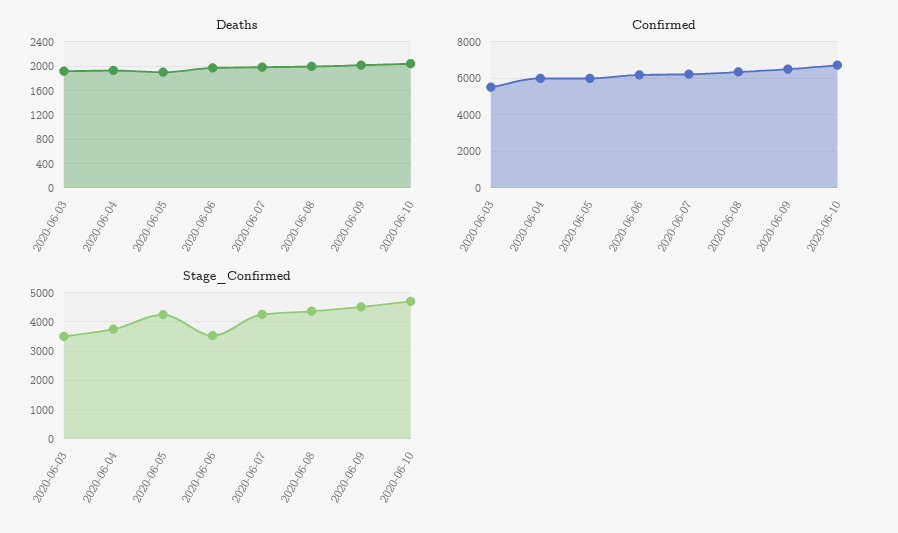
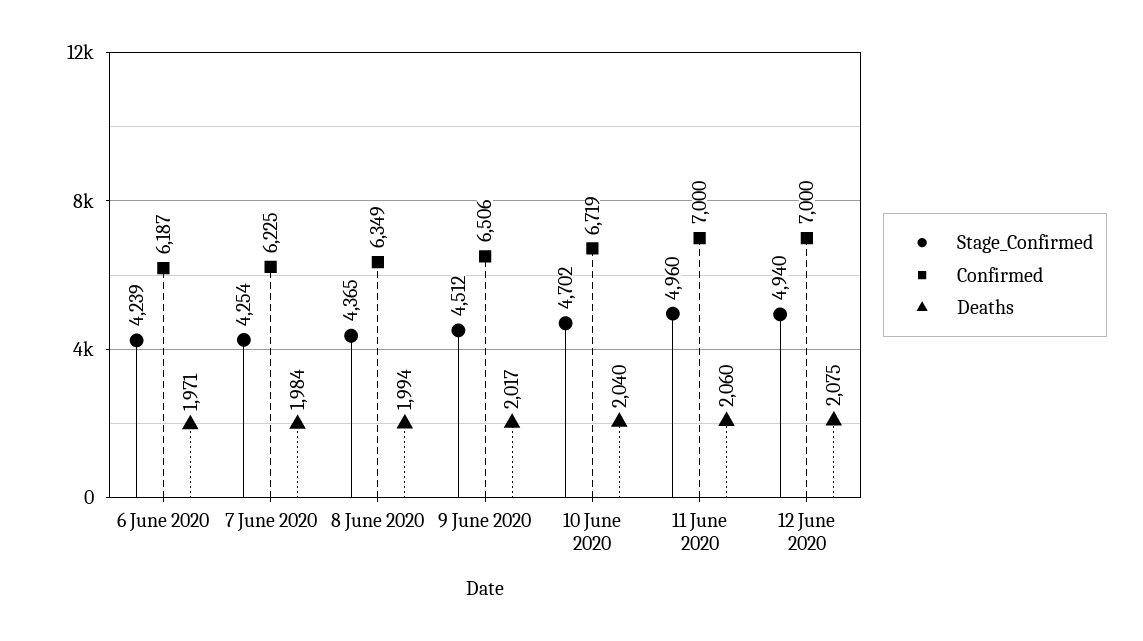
Deaths, 2020-06-03: 1900 -> none
Deaths, 2020-06-04: 1900 -> none
Deaths, 2020-06-05: 1900 -> none
Confirmed, 2020-06-03: 5500 -> none
Confirmed, 2020-06-04: 6000 -> none
Confirmed, 2020-06-05: 6000 -> none
Stage_Confirmed, 2020-06-03: 3500 -> none
Stage_Confirmed, 2020-06-04: 3750 -> none
Stage_Confirmed, 2020-06-05: 4250 -> none
Stage_Confirmed, 2020-06-06: 3500 -> 4239
Stage_Confirmed, 11 June 2020: none -> 4960
Confirmed, 11 June 2020: none -> 7000
Deaths, 11 June 2020: none -> 2060
Stage_Confirmed, 12 June 2020: none -> 4940
Confirmed, 12 June 2020: none -> 7000
Deaths, 12 June 2020: none -> 2075

